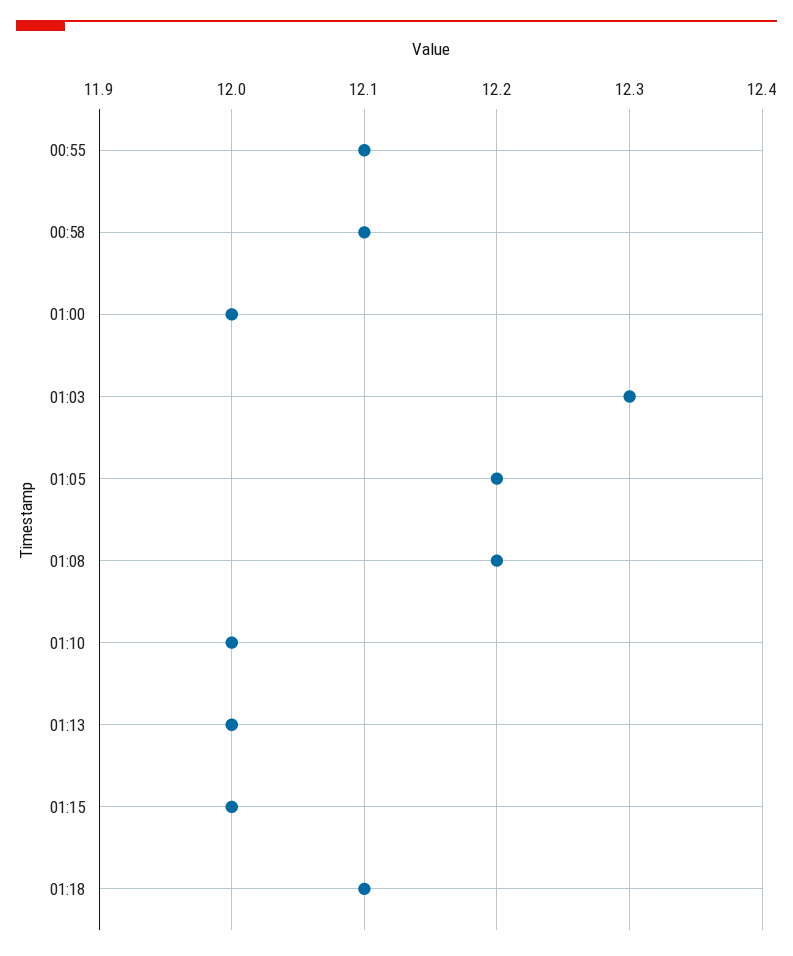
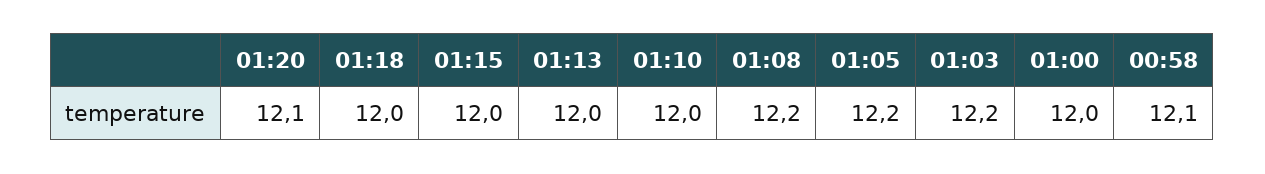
00:55: 12.1 -> none
01:03: 12.3 -> 12.2
01:18: 12.1 -> 12
01:20: none -> 12.1

